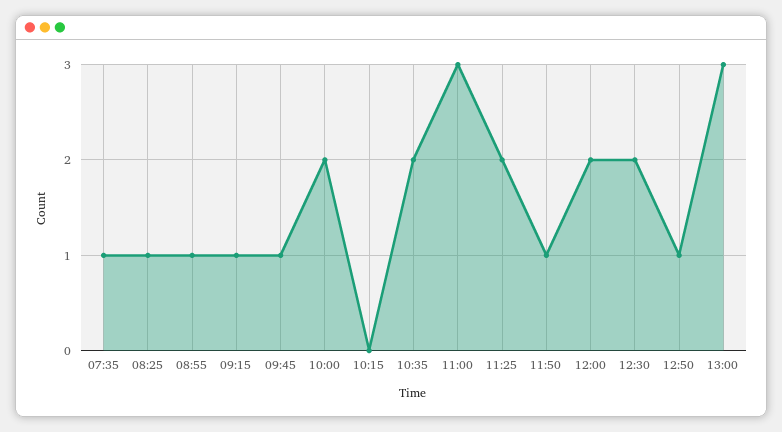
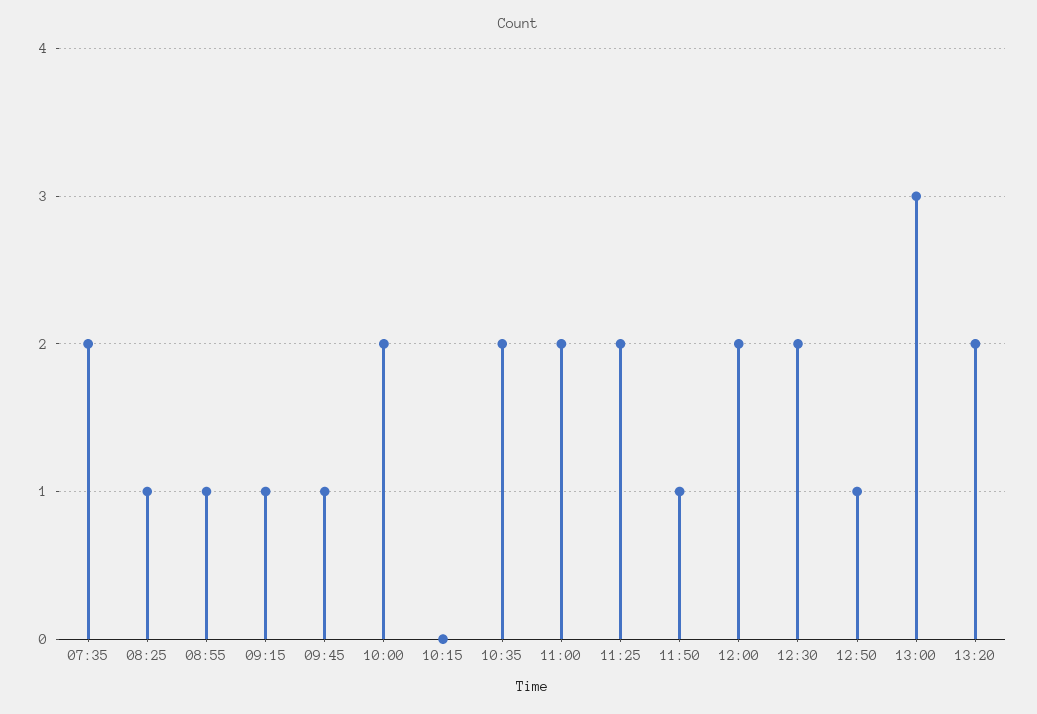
07:35: 1 -> 2
11:00: 3 -> 2
13:20: none -> 2

